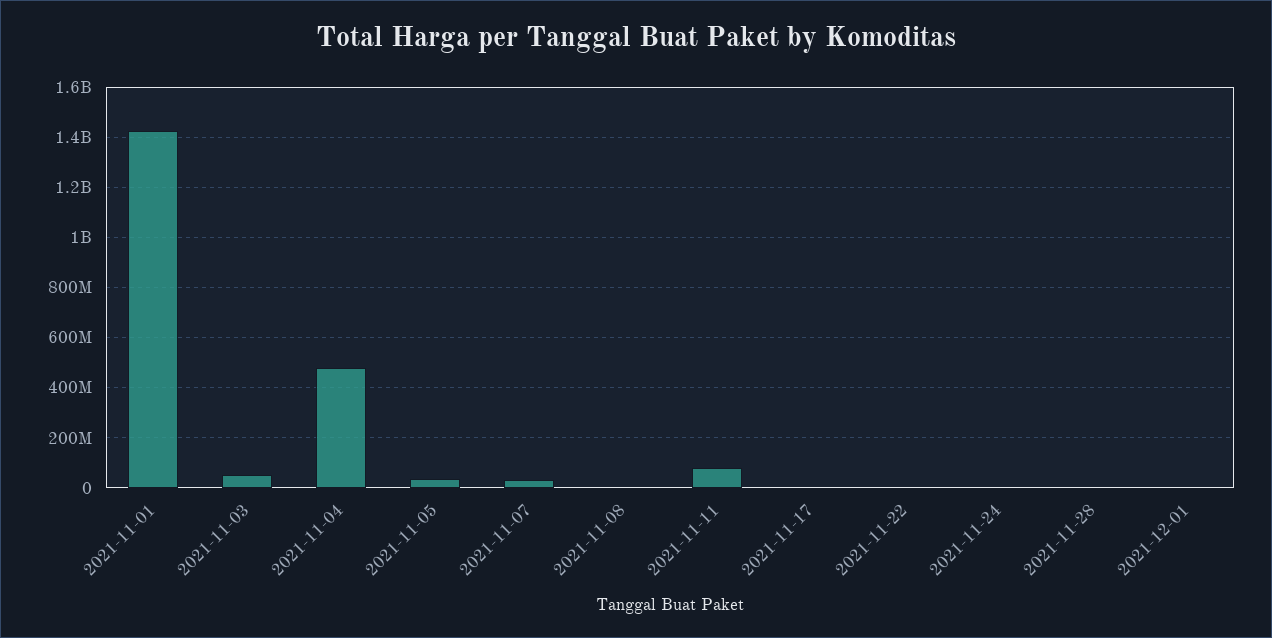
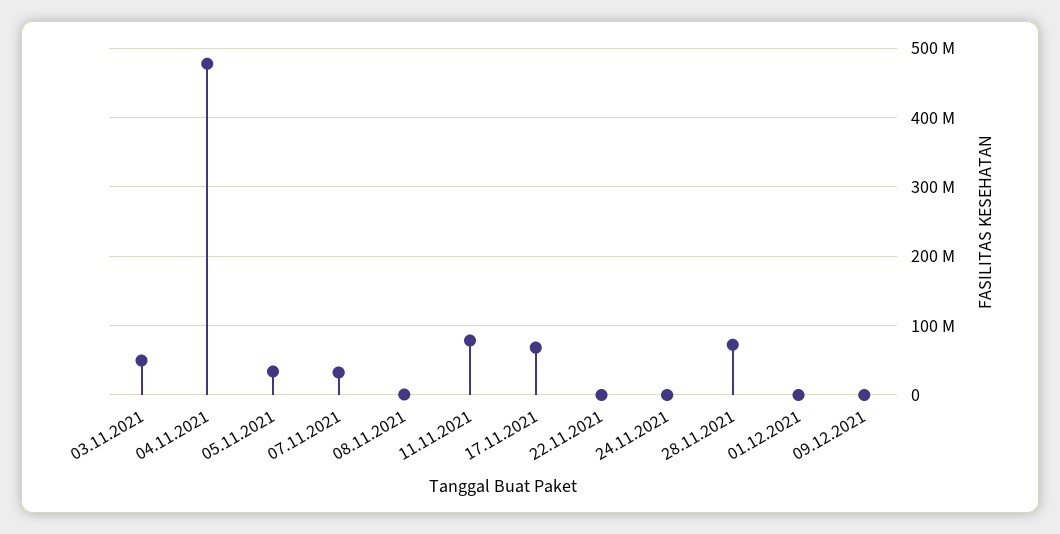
2021-11-01: 1425000000 -> none
2021-11-17: 0 -> 70000000
2021-11-28: 0 -> 70000000
09.12.2021: none -> 0

